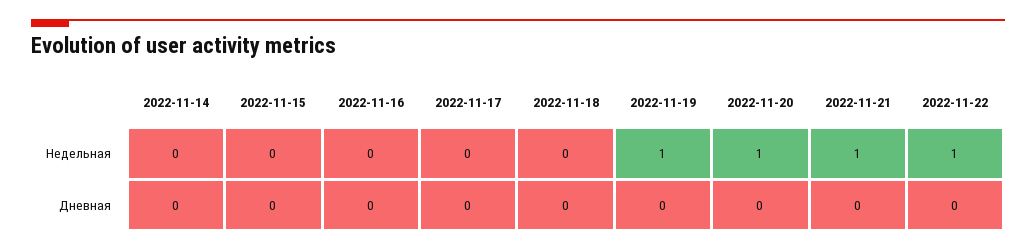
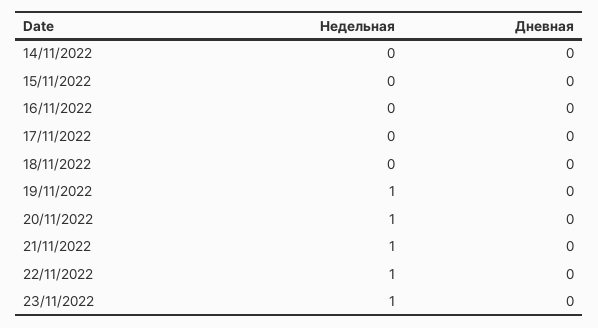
23/11/2022, Недельная: none -> 1
23/11/2022, Дневная: none -> 0

